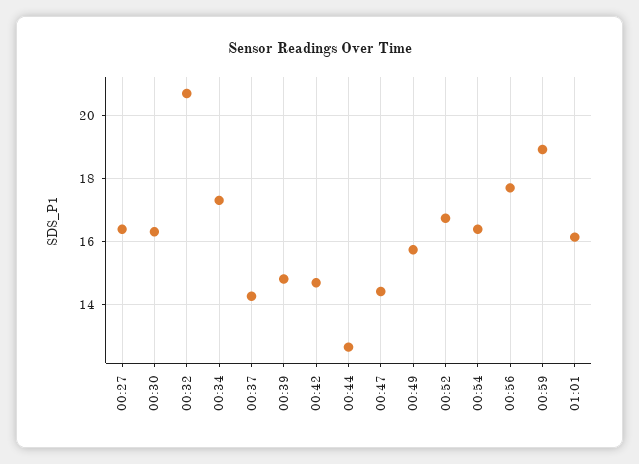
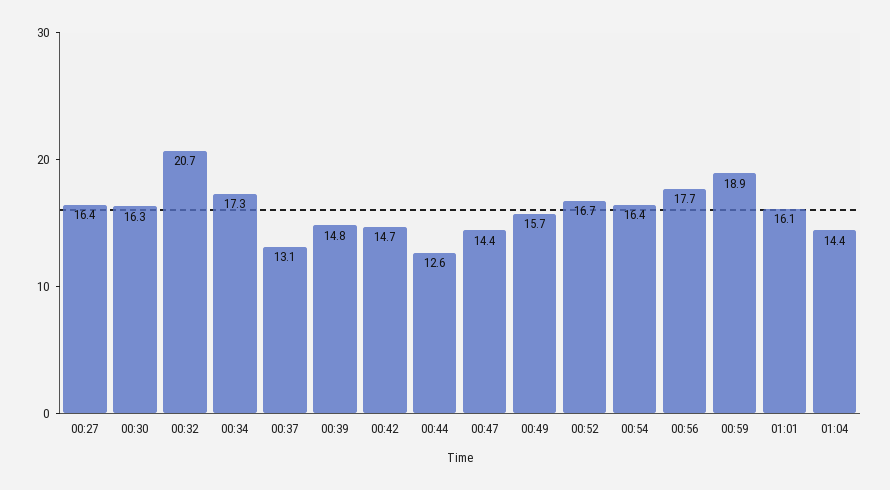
00:37: 14.2 -> 13.1
01:04: none -> 14.4

